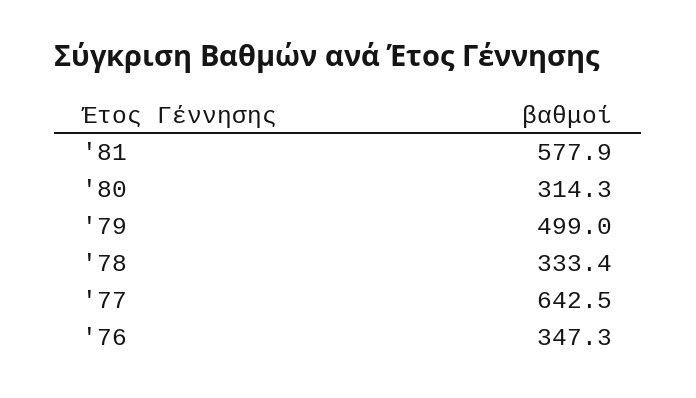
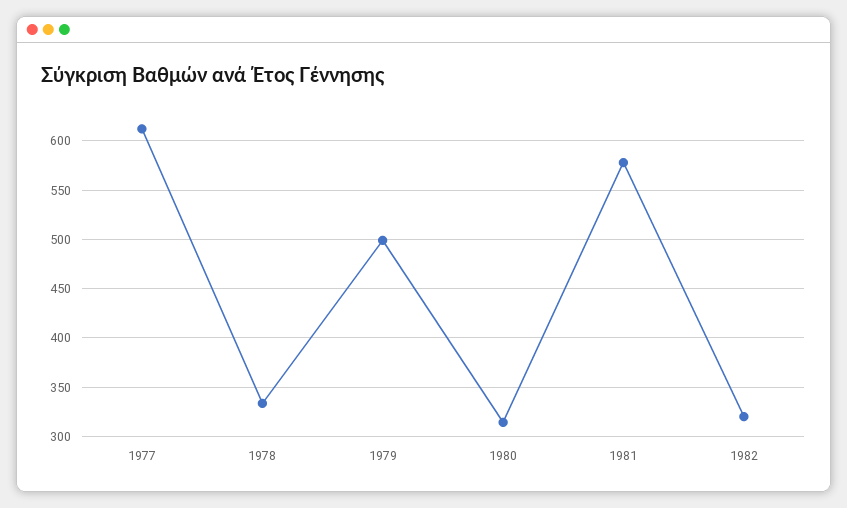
'77: 642.5 -> 610
'76: 347.3 -> none
1982: none -> 320

